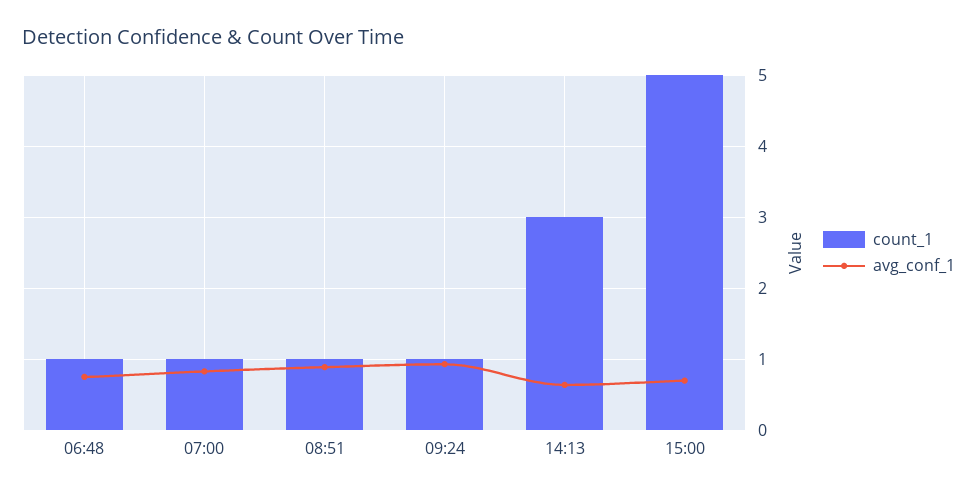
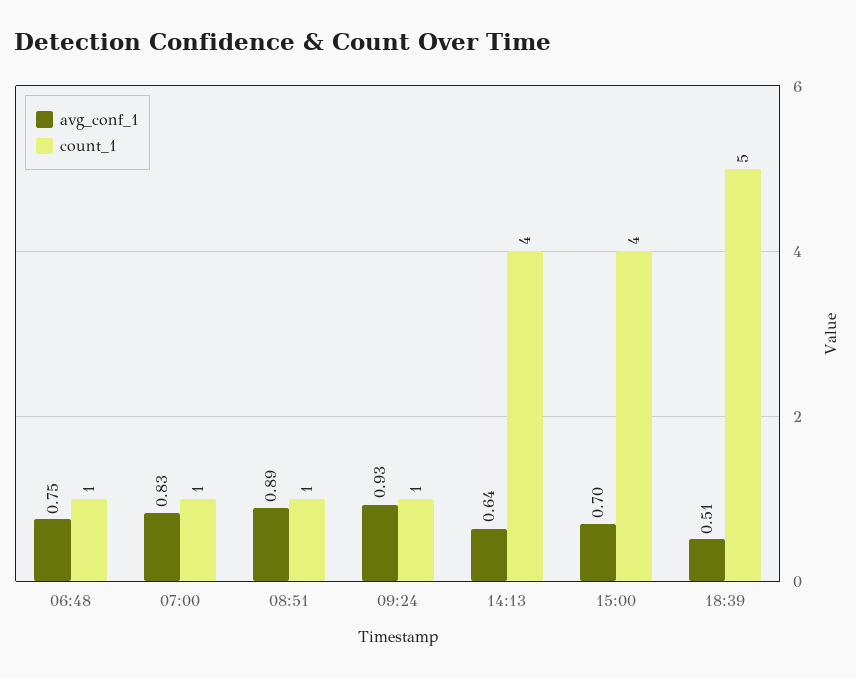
count_1, 14:13: 3 -> 4
count_1, 15:00: 5 -> 4
avg_conf_1, 18:39: none -> 0.51
count_1, 18:39: none -> 5

